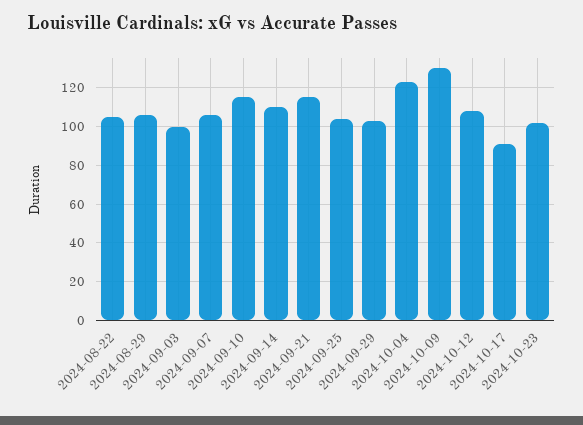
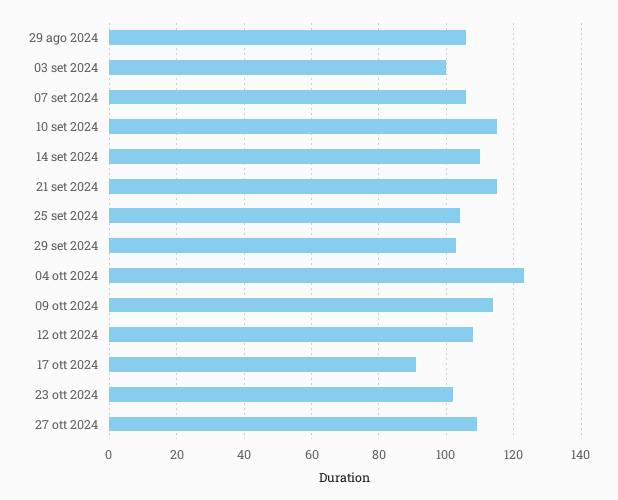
2024-08-22: 105 -> none
2024-10-09: 130 -> 115
27 ott 2024: none -> 110

